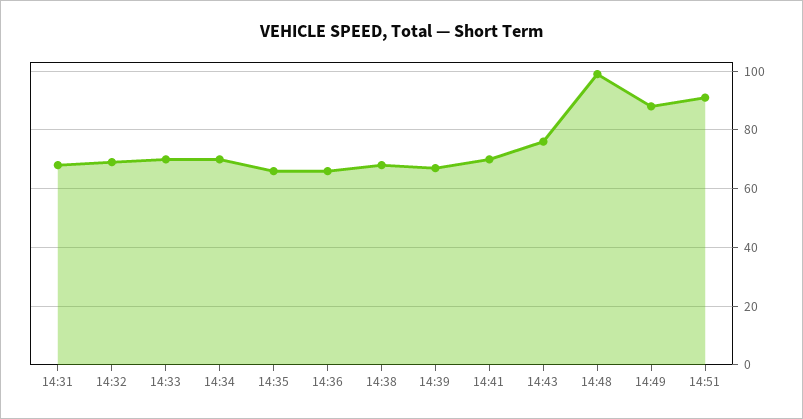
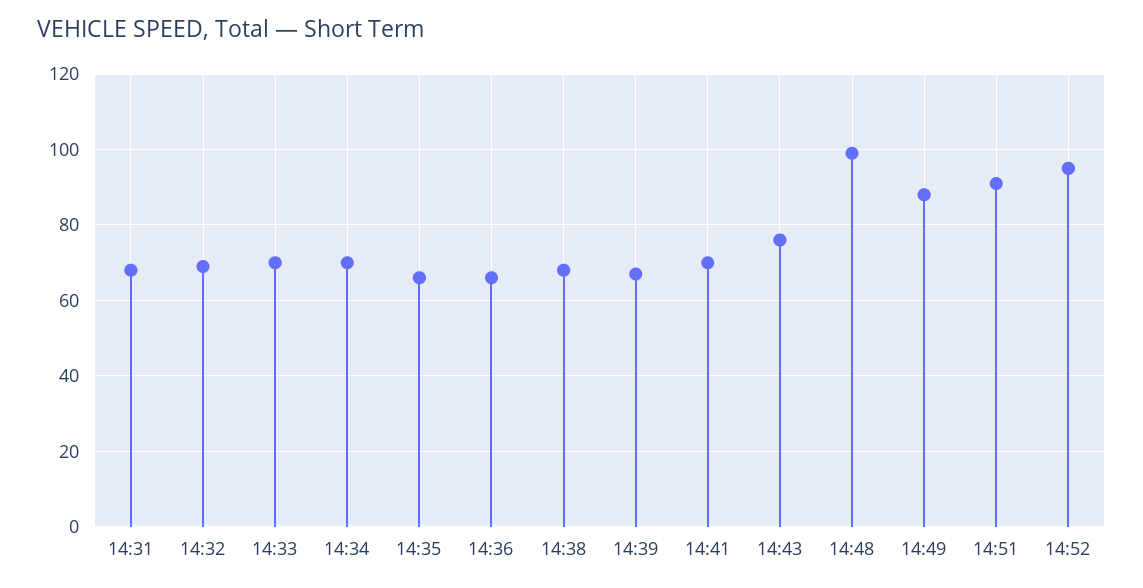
14:52: none -> 95

